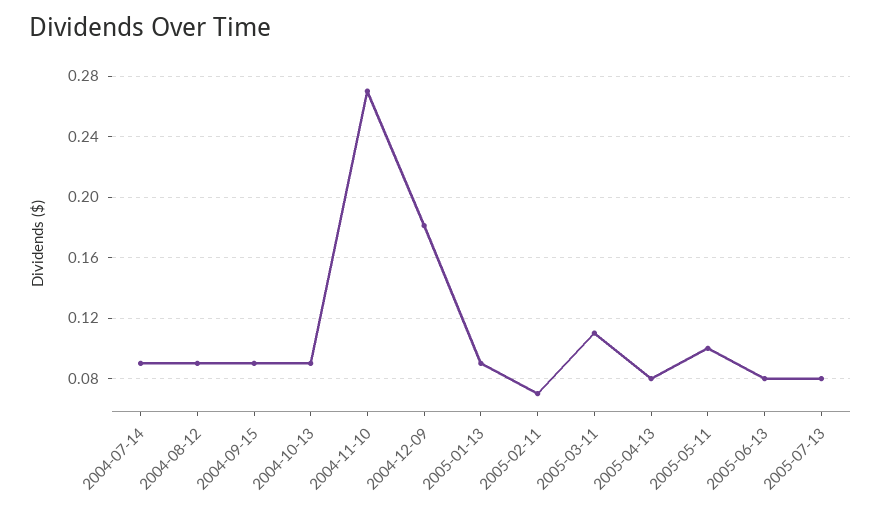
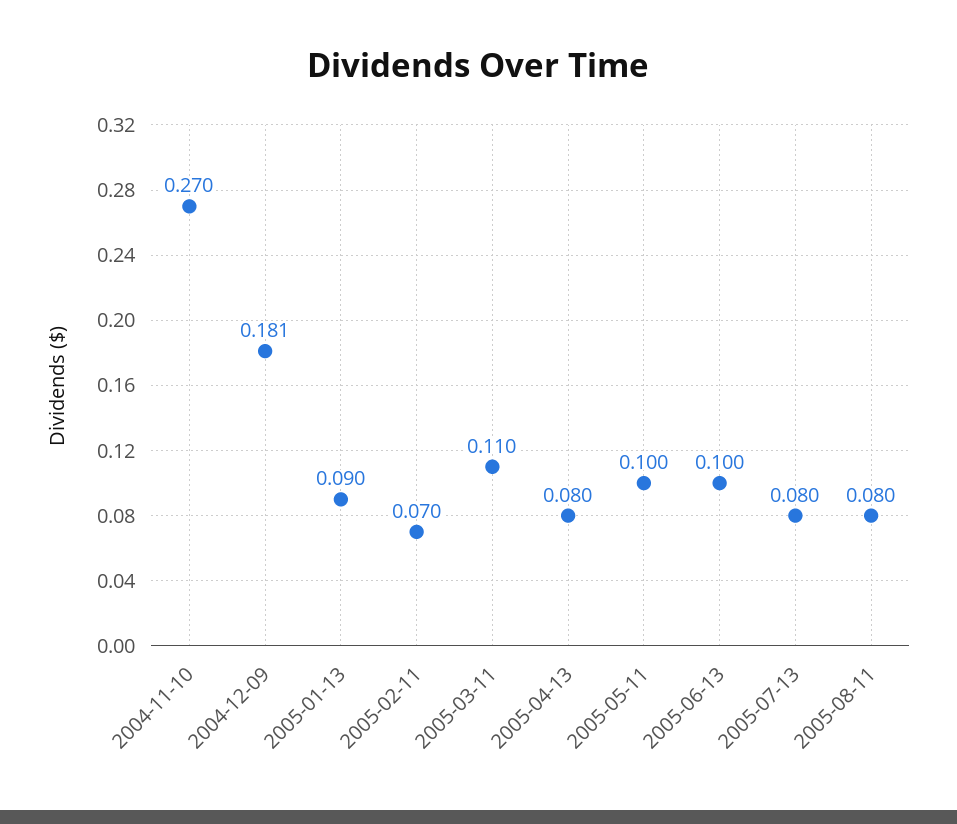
2004-07-14: 0.09 -> none
2004-08-12: 0.09 -> none
2004-09-15: 0.09 -> none
2004-10-13: 0.09 -> none
2005-06-13: 0.08 -> 0.1
2005-08-11: none -> 0.08

